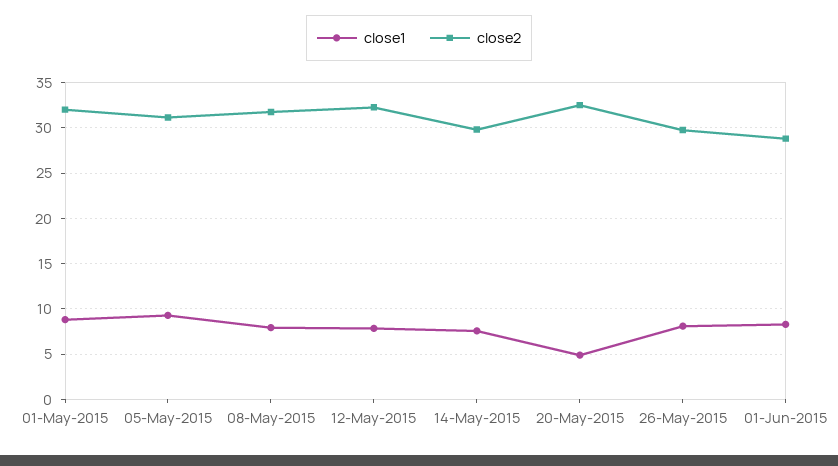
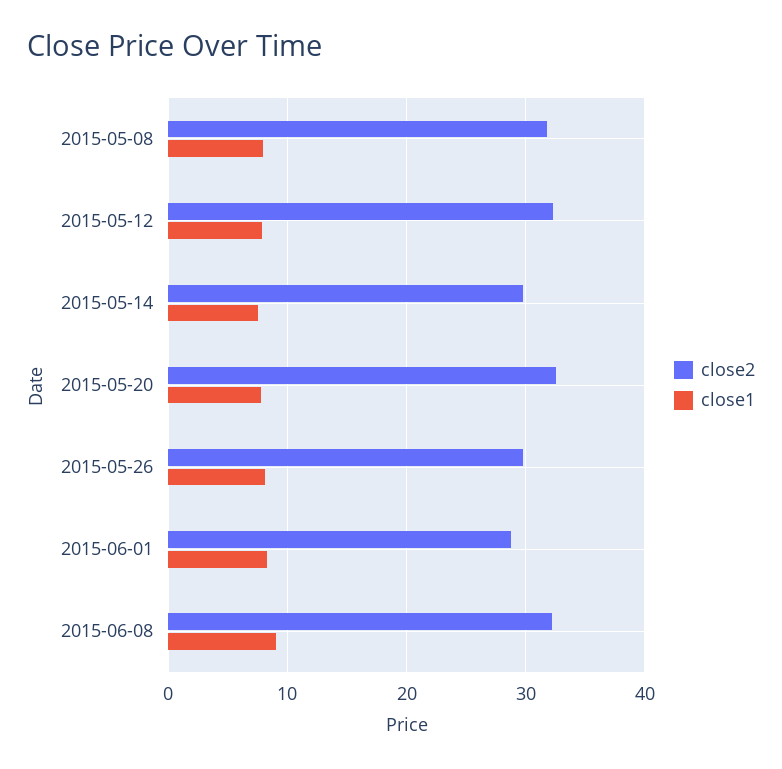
close1, 01-May-2015: 9 -> none
close2, 01-May-2015: 32 -> none
close1, 05-May-2015: 9 -> none
close2, 05-May-2015: 31 -> none
close1, 20-May-2015: 5 -> 8
close2, 2015-06-08: none -> 32
close1, 2015-06-08: none -> 9

